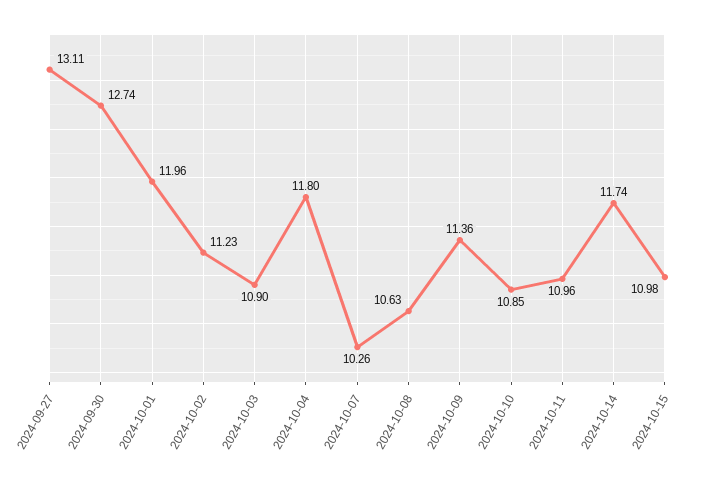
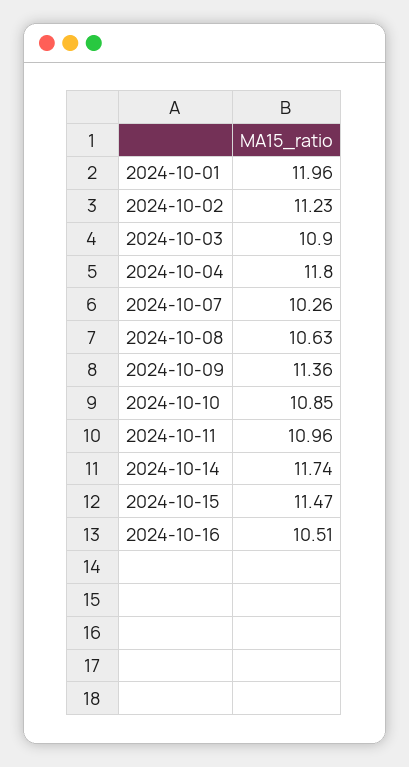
2024-09-27: 13.11 -> none
2024-09-30: 12.74 -> none
2024-10-15: 10.98 -> 11.47
2024-10-16: none -> 10.51

